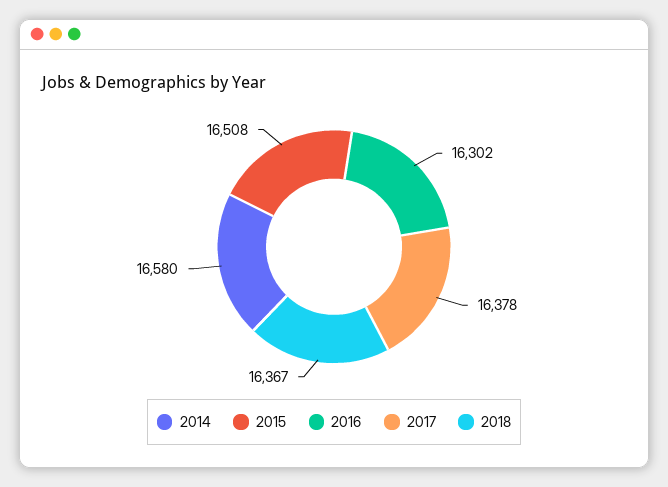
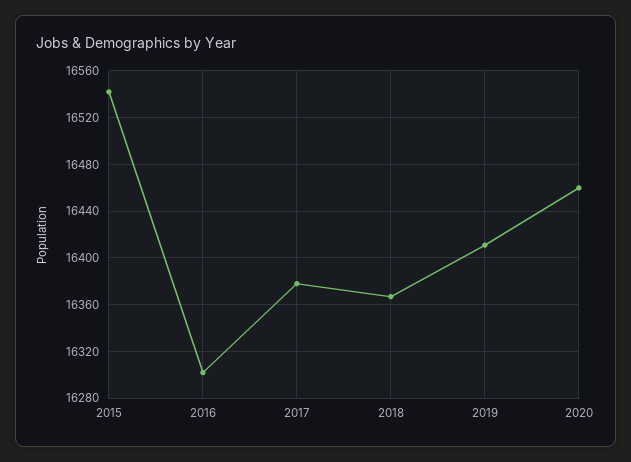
2014: 16580 -> none
2015: 16508 -> 16540
2019: none -> 16410
2020: none -> 16460

